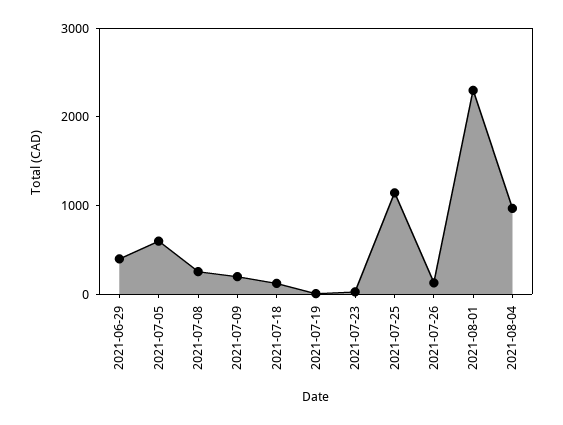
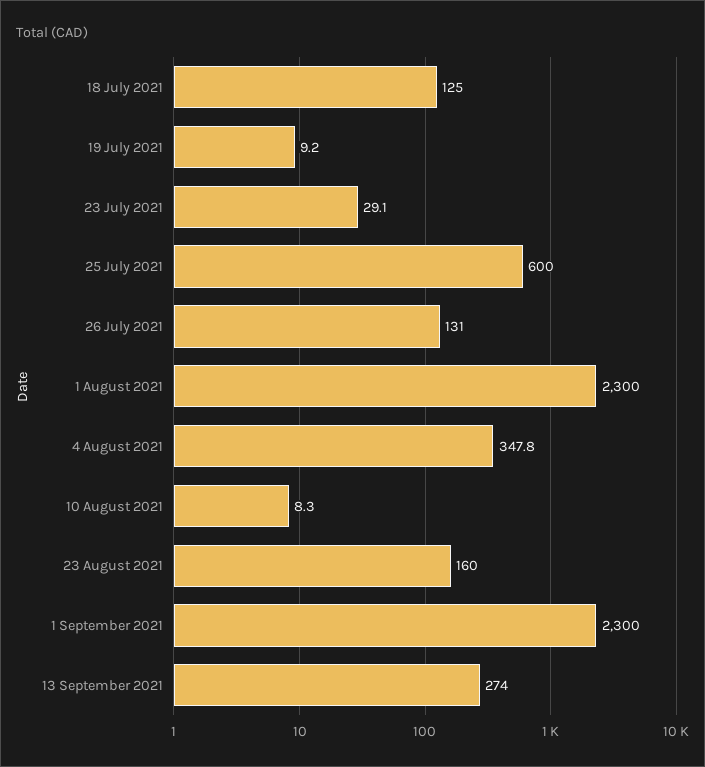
2021-06-29: 400 -> none
2021-07-05: 600 -> none
2021-07-08: 200 -> none
2021-07-09: 200 -> none
2021-07-25: 1200 -> 600
2021-08-04: 1000 -> 347.8
10 August 2021: none -> 8.3
23 August 2021: none -> 160
1 September 2021: none -> 2300
13 September 2021: none -> 274

